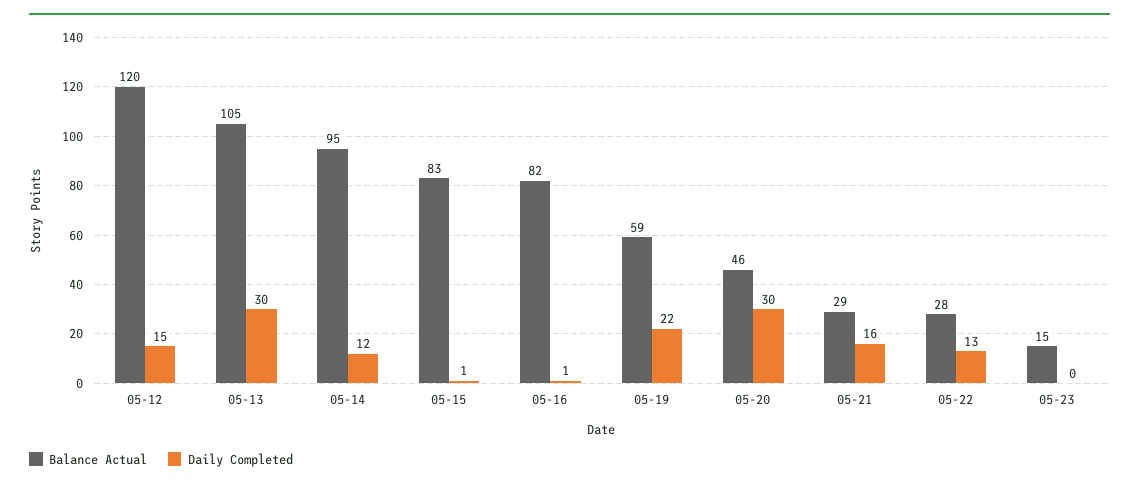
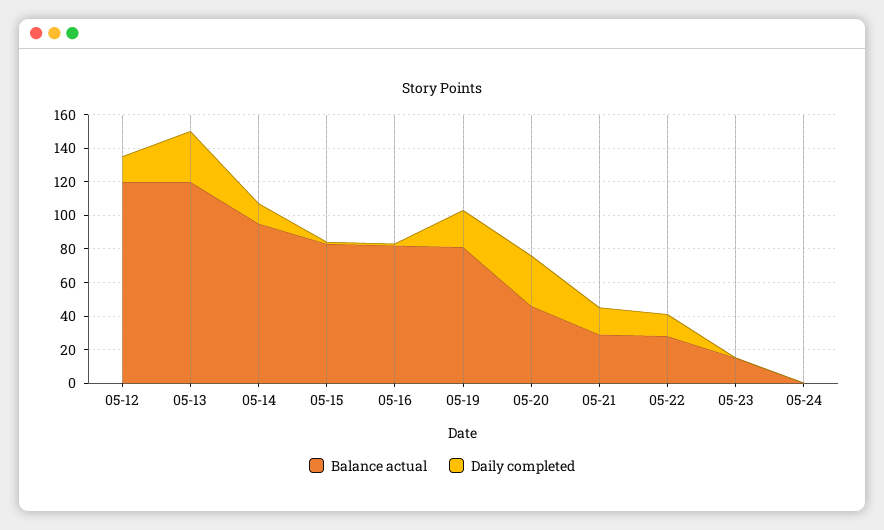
Balance Actual, 05-13: 105 -> 120
Balance Actual, 05-19: 59 -> 80
Balance Actual, 05-24: none -> 0
Daily Completed, 05-24: none -> 0

